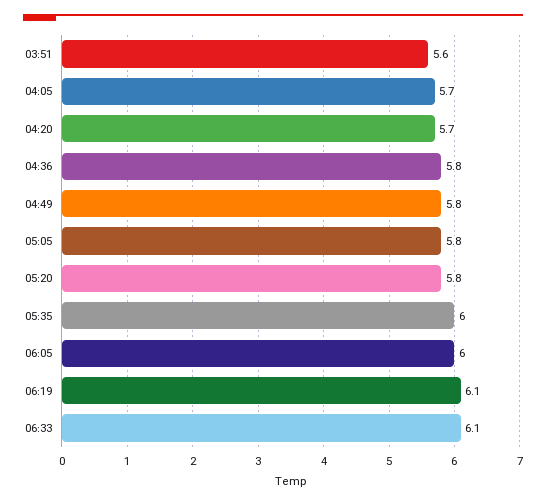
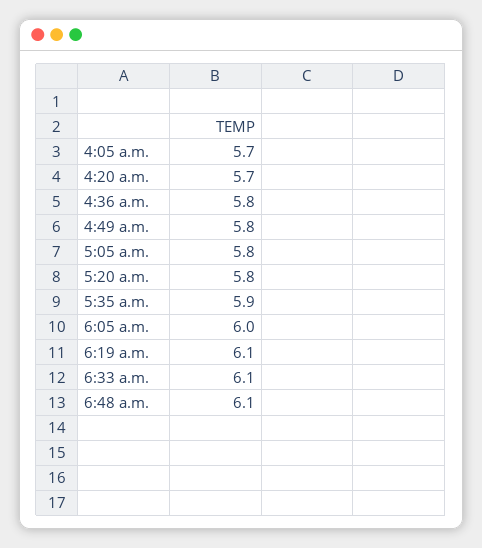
03:51: 5.6 -> none
05:35: 6 -> 5.9
6:48 a.m.: none -> 6.1

